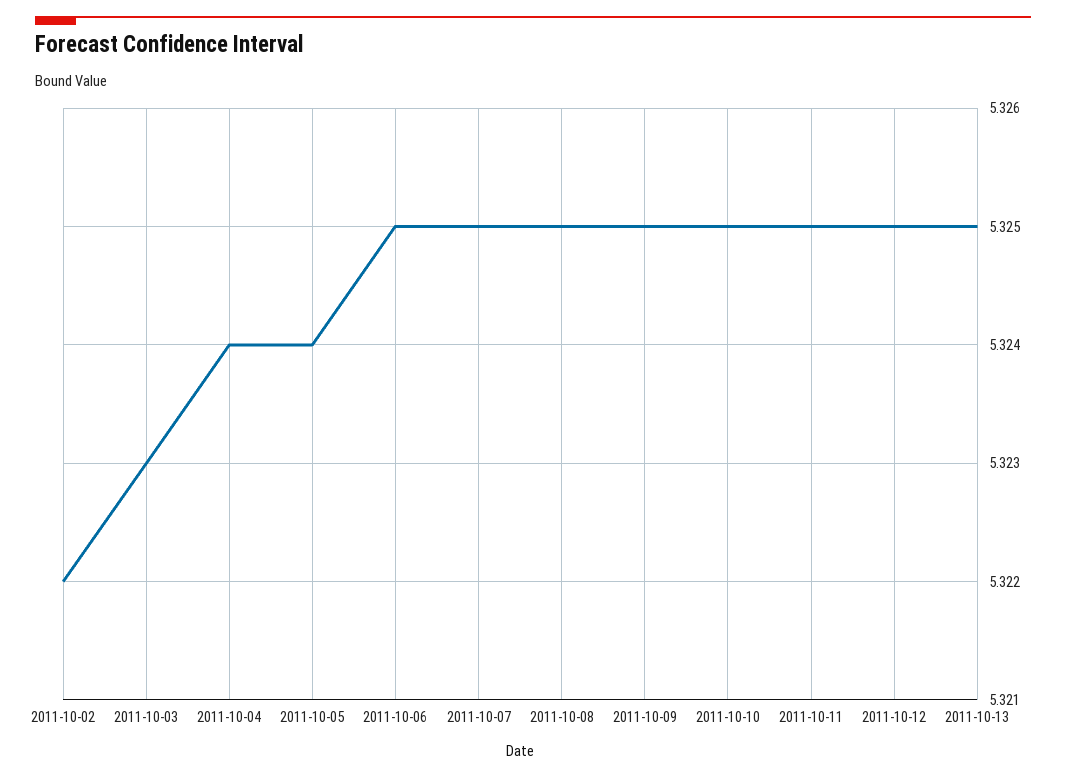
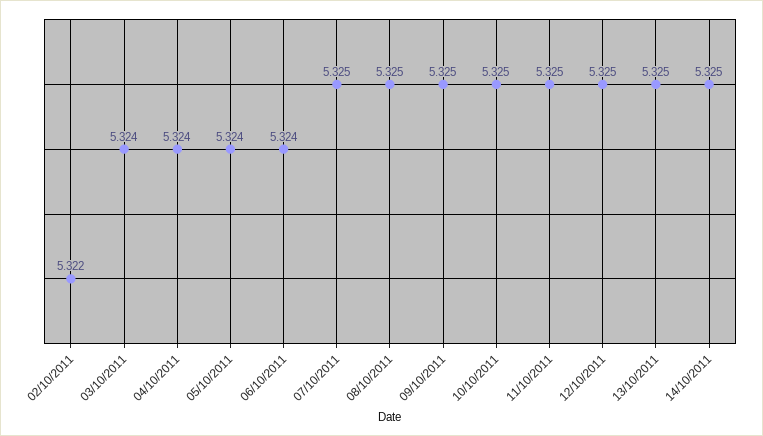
2011-10-03: 5.323 -> 5.324
2011-10-06: 5.325 -> 5.324
14/10/2011: none -> 5.325

